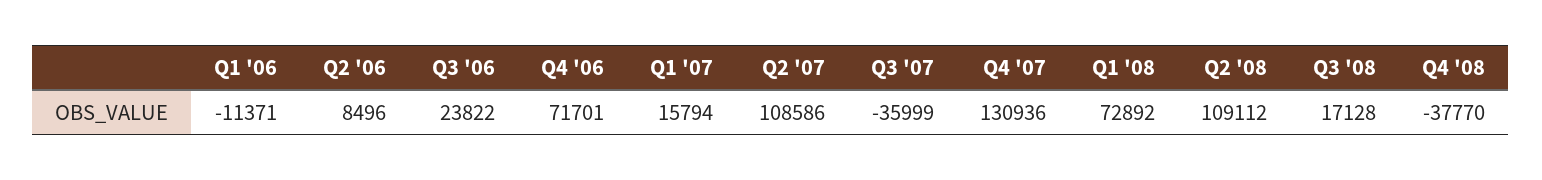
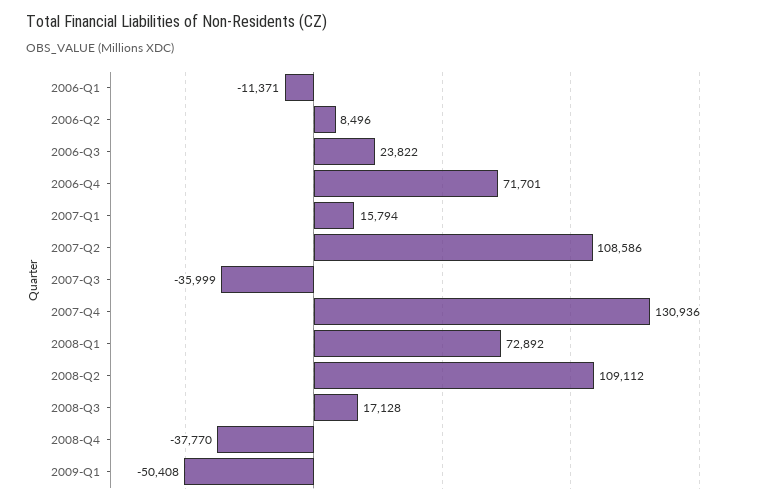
2009-Q1: none -> -50408

